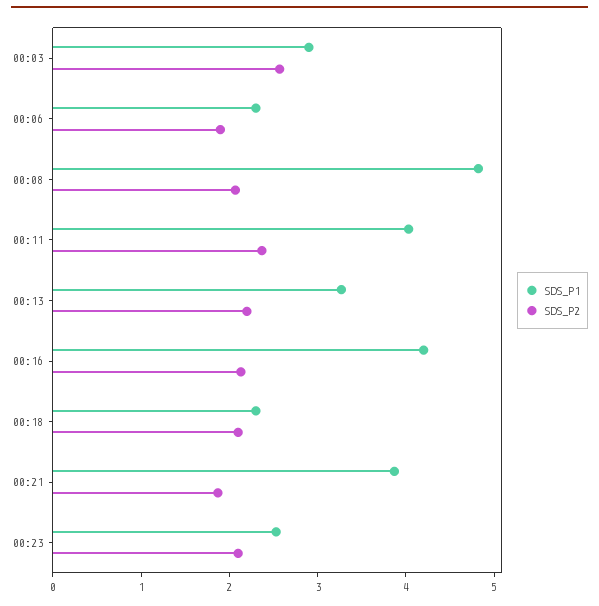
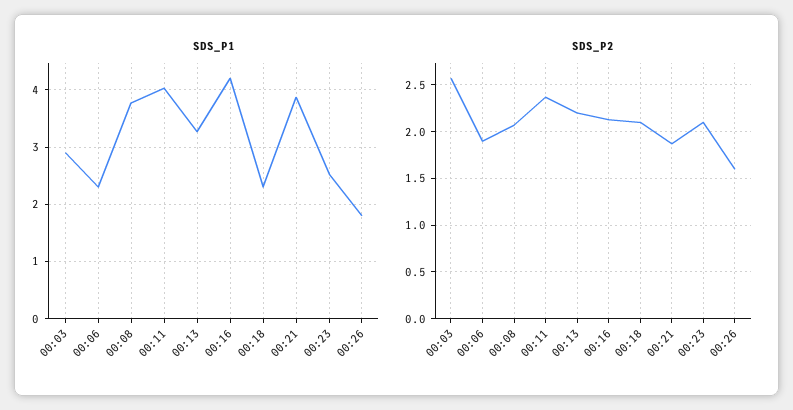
SDS_P1, 00:08: 4.8 -> 3.8
SDS_P1, 00:26: none -> 1.8
SDS_P2, 00:26: none -> 1.6

